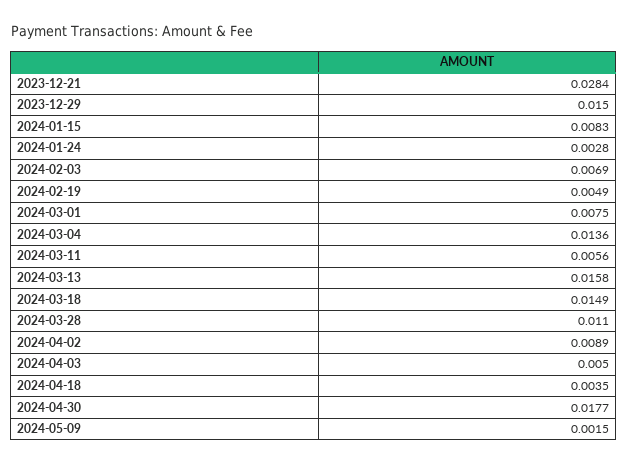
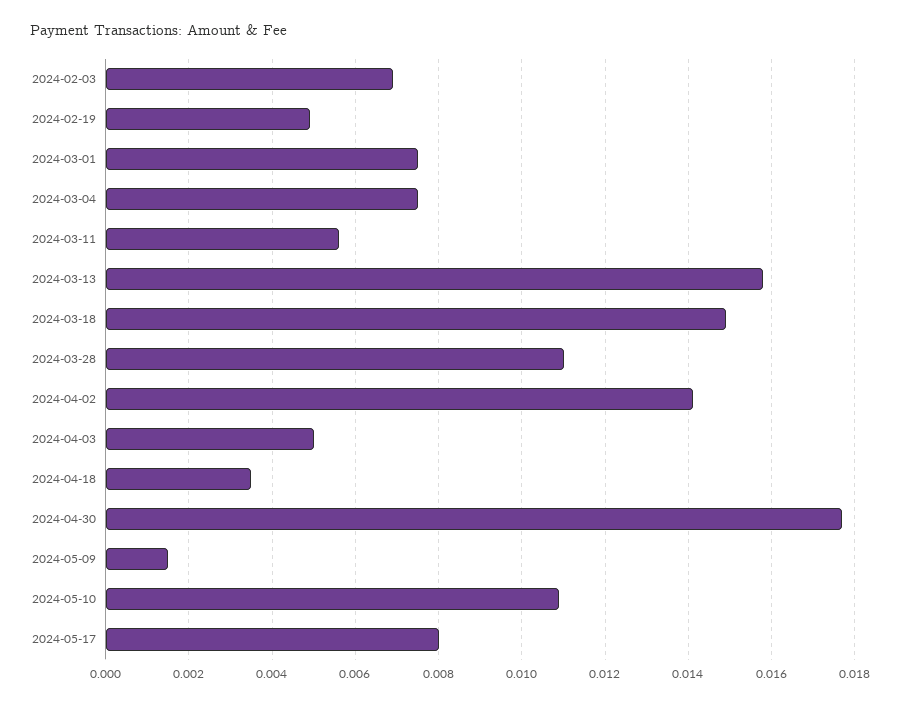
2023-12-21: 0.0284 -> none
2023-12-29: 0.015 -> none
2024-01-15: 0.0083 -> none
2024-01-24: 0.0028 -> none
2024-03-04: 0.0136 -> 0.0075
2024-04-02: 0.0089 -> 0.014
2024-05-10: none -> 0.011
2024-05-17: none -> 0.008

